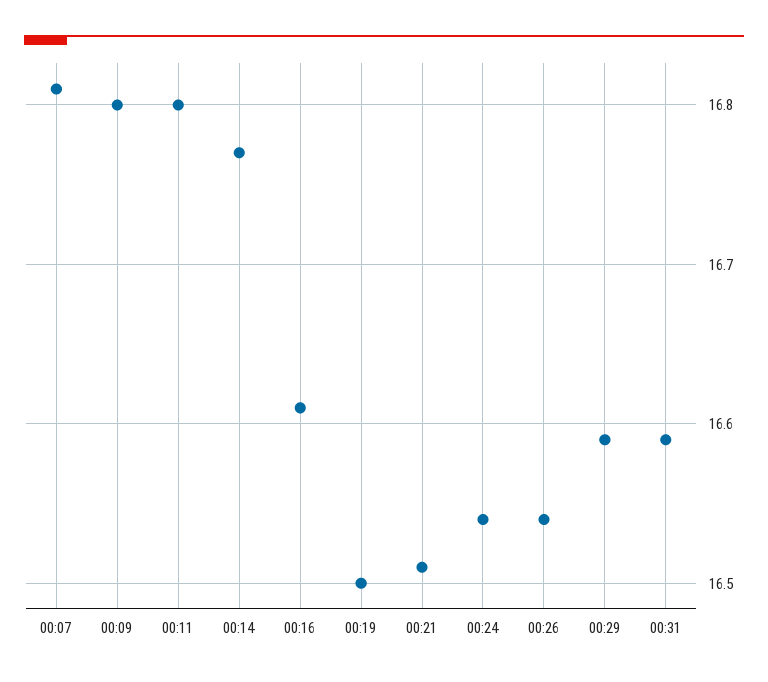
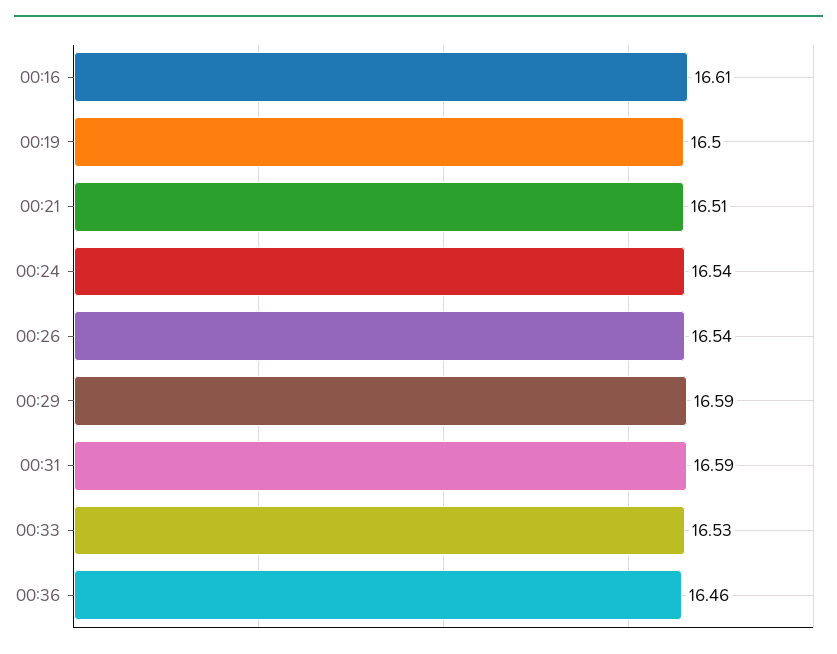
00:07: 16.81 -> none
00:09: 16.8 -> none
00:11: 16.8 -> none
00:14: 16.77 -> none
00:33: none -> 16.53
00:36: none -> 16.46

